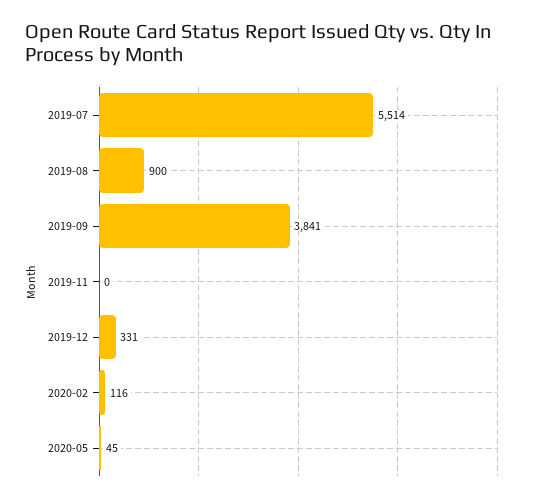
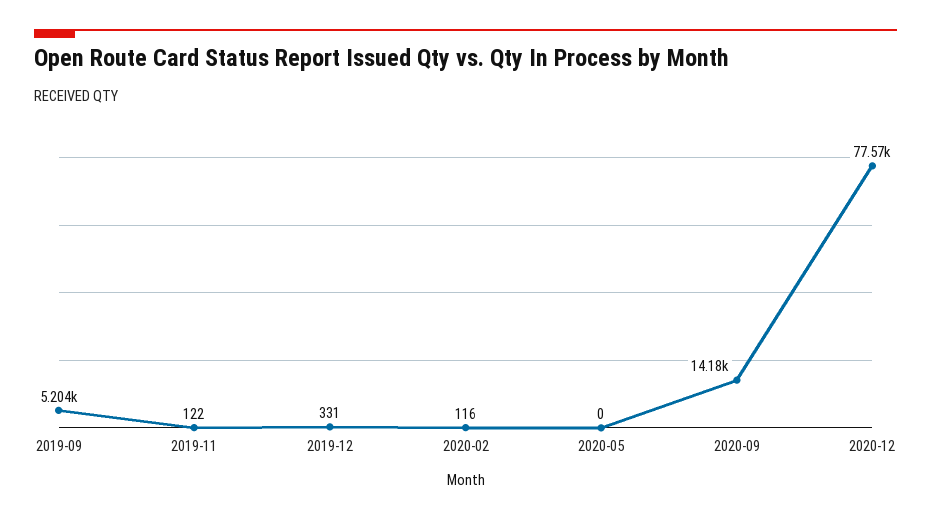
2019-07: 5514 -> none
2019-08: 900 -> none
2019-09: 3841 -> 5204
2019-11: 0 -> 122
2020-05: 45 -> 0
2020-09: none -> 14180
2020-12: none -> 77570

